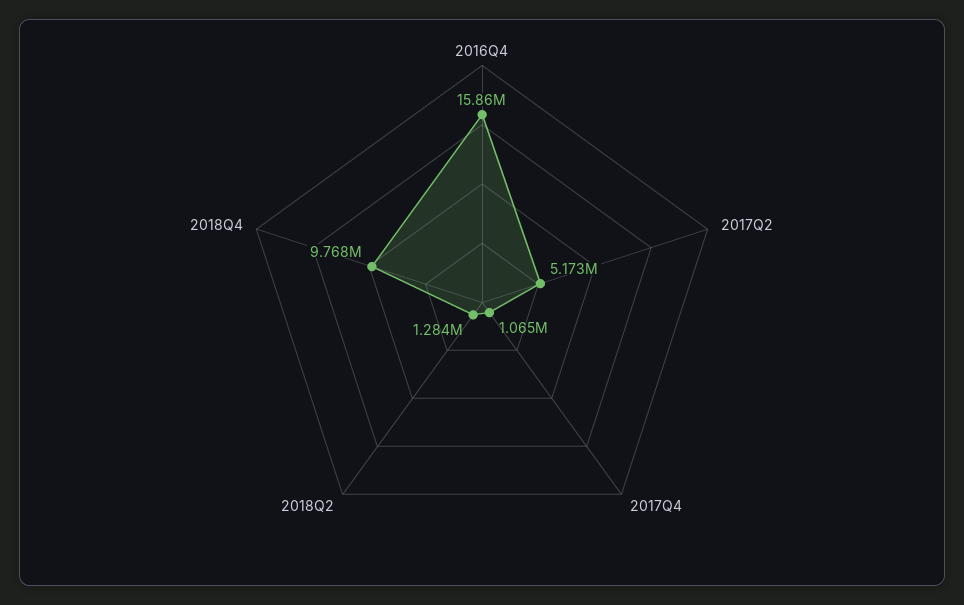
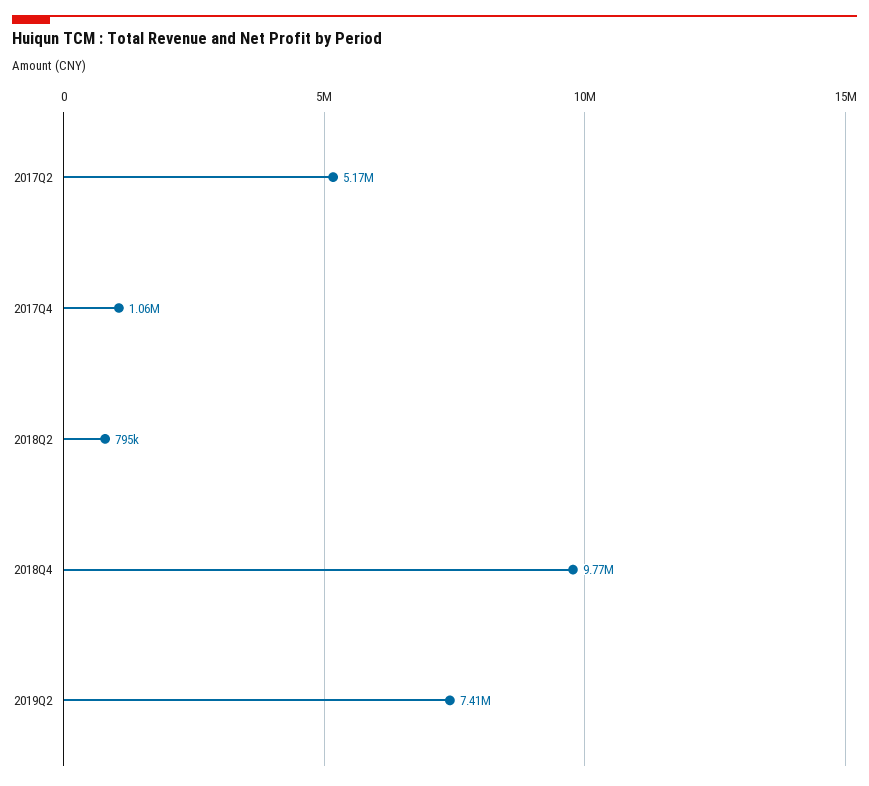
2016Q4: 15860000 -> none
2018Q2: 1284000 -> 795000
2019Q2: none -> 7410000

